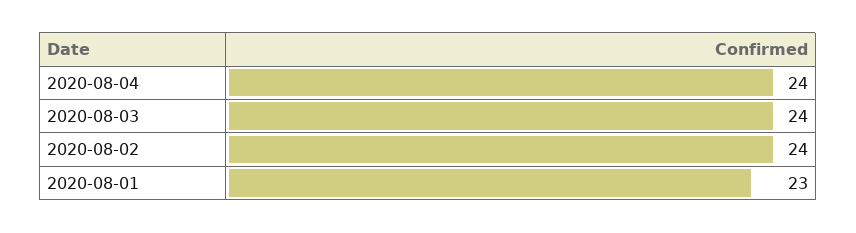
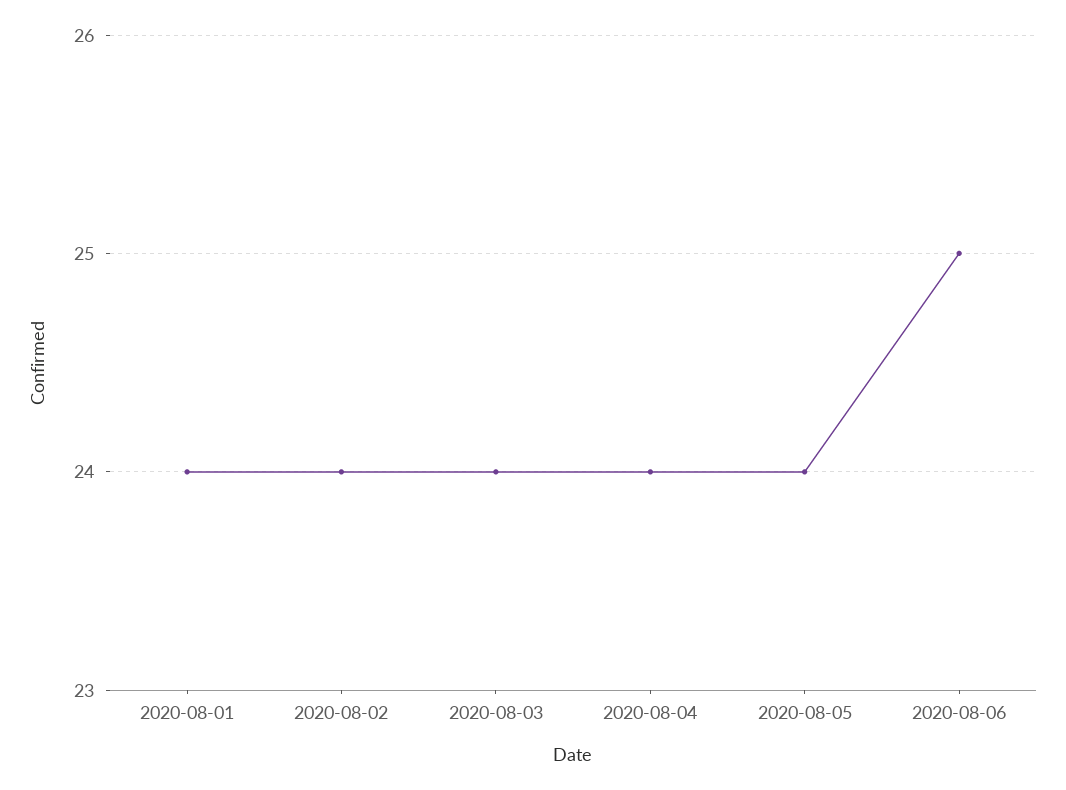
2020-08-01: 23 -> 24
2020-08-05: none -> 24
2020-08-06: none -> 25

